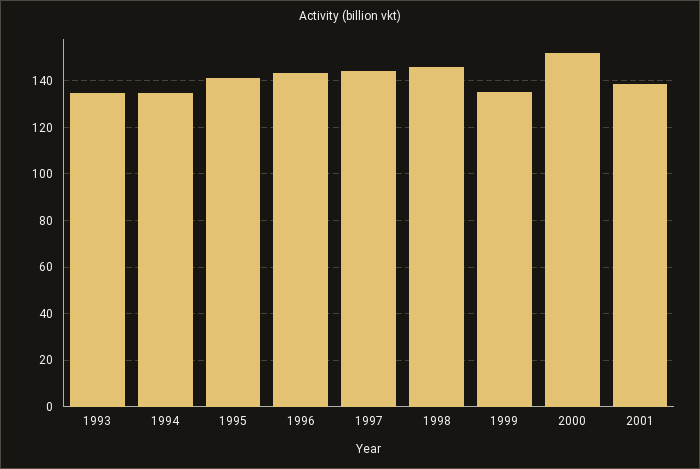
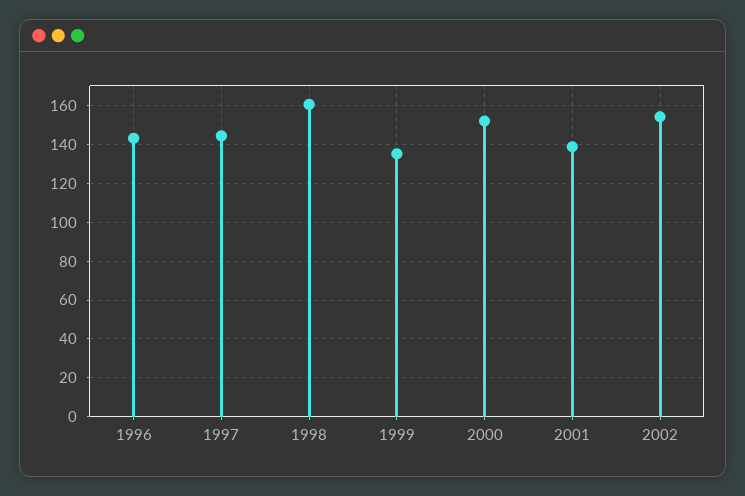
1993: 135 -> none
1994: 135 -> none
1995: 140 -> none
1998: 145 -> 160
2002: none -> 155

